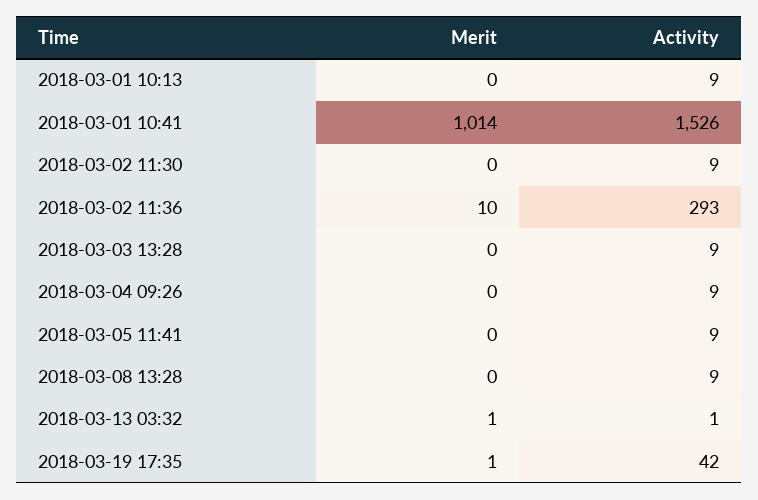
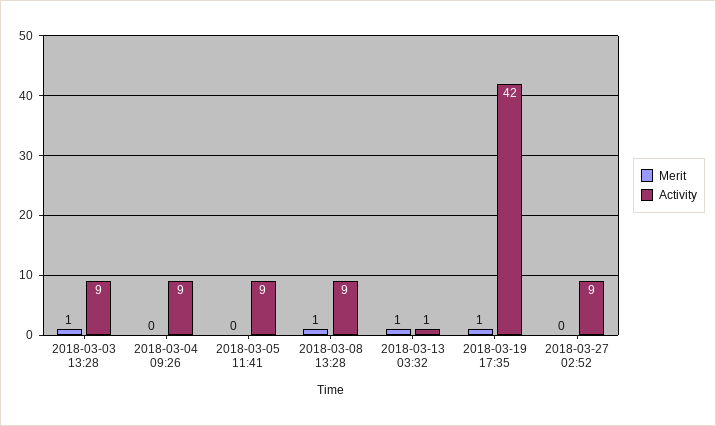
Merit, 2018-03-01 10:13: 0 -> none
Activity, 2018-03-01 10:13: 9 -> none
Merit, 2018-03-01 10:41: 1014 -> none
Activity, 2018-03-01 10:41: 1526 -> none
Merit, 2018-03-02 11:30: 0 -> none
Activity, 2018-03-02 11:30: 9 -> none
Merit, 2018-03-02 11:36: 10 -> none
Activity, 2018-03-02 11:36: 293 -> none
Merit, 2018-03-03 13:28: 0 -> 1
Merit, 2018-03-08 13:28: 0 -> 1
Merit, 2018-03-27 02:52: none -> 0
Activity, 2018-03-27 02:52: none -> 9

